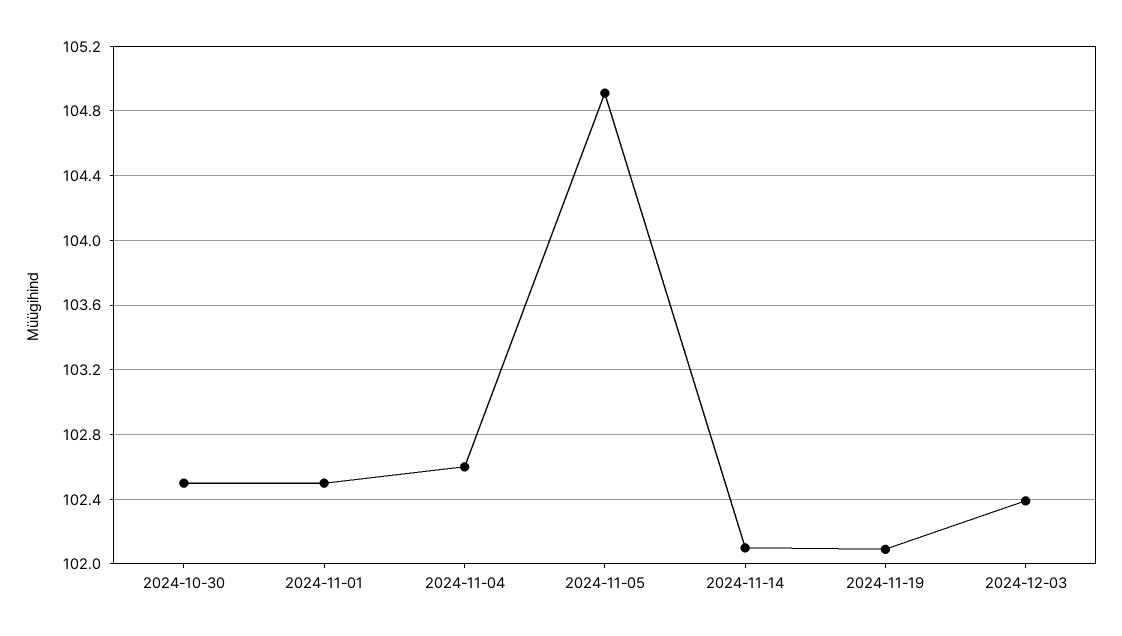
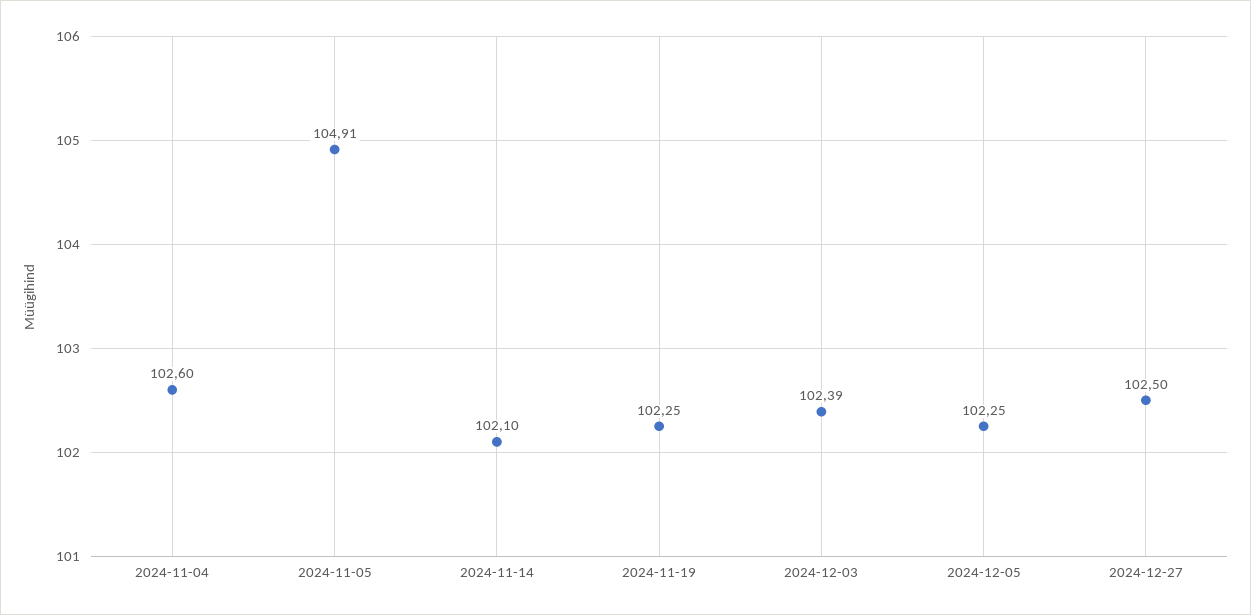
2024-10-30: 102.5 -> none
2024-11-01: 102.5 -> none
2024-11-19: 102.1 -> 102.25
2024-12-05: none -> 102.25
2024-12-27: none -> 102.5

